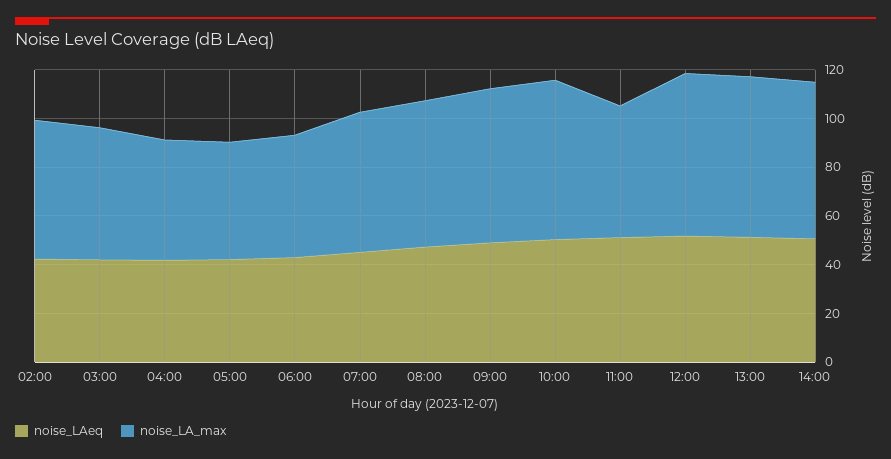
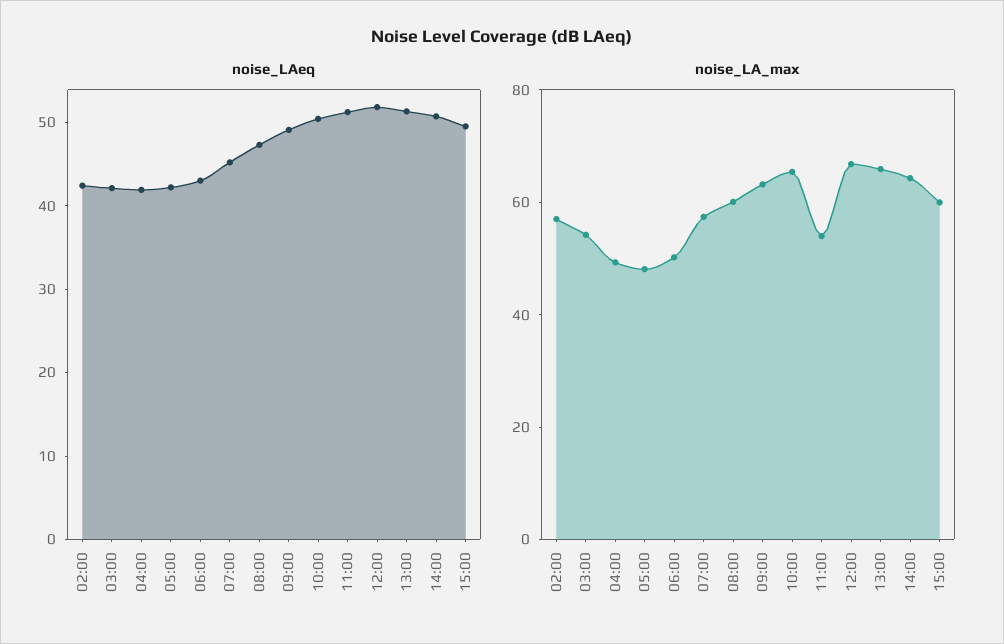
noise_LAeq, 15:00: none -> 50
noise_LA_max, 15:00: none -> 60

